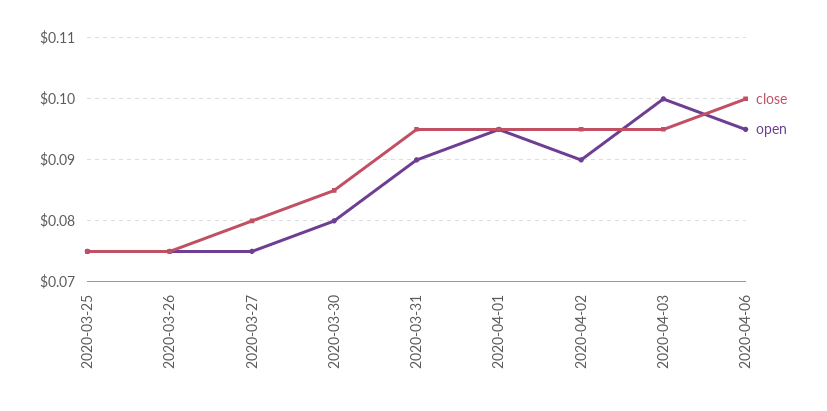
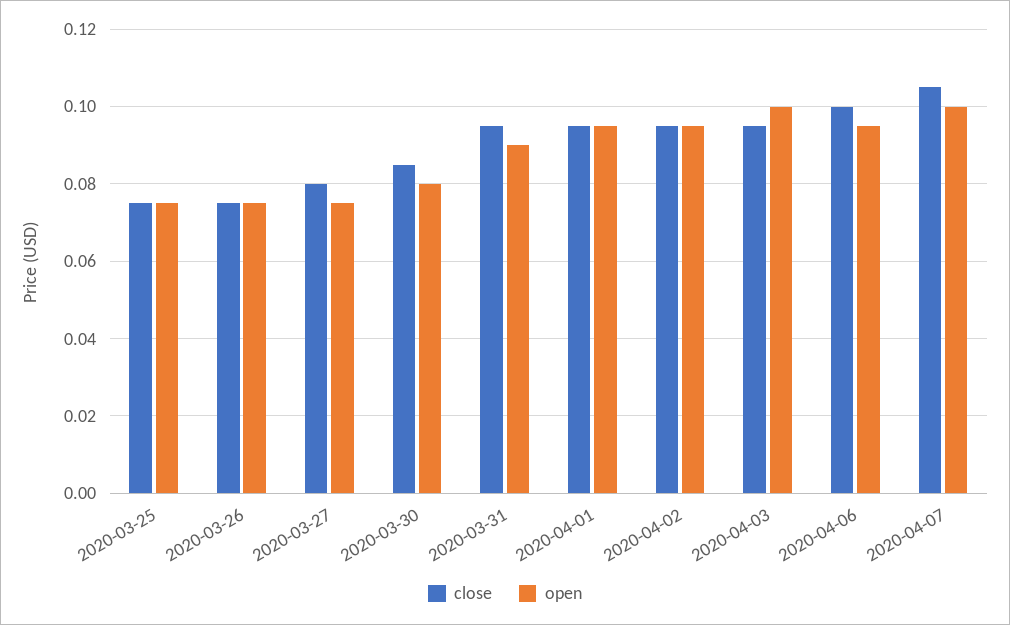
open, 2020-04-02: 0.09 -> 0.095
close, 2020-04-07: none -> 0.105
open, 2020-04-07: none -> 0.1

